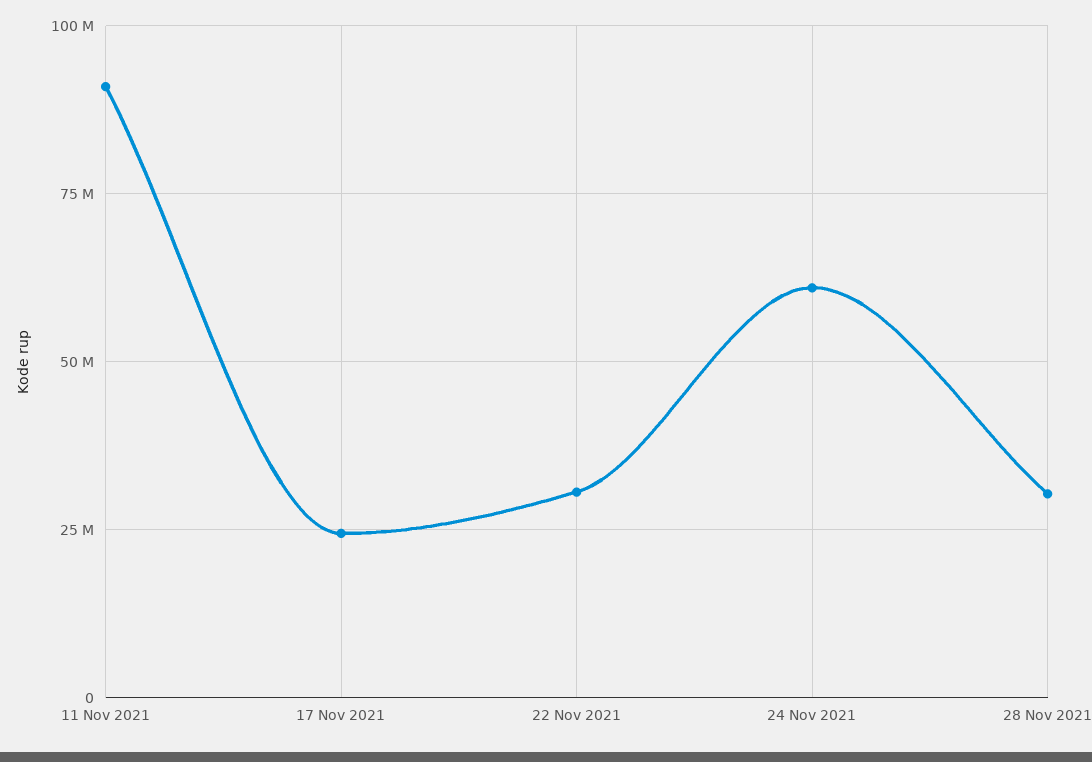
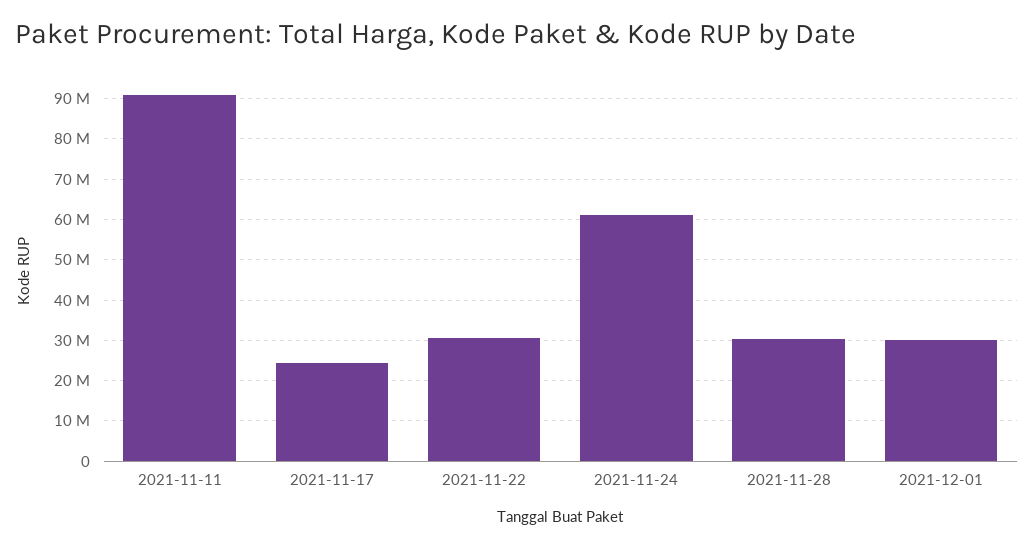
2021-12-01: none -> 30000000

